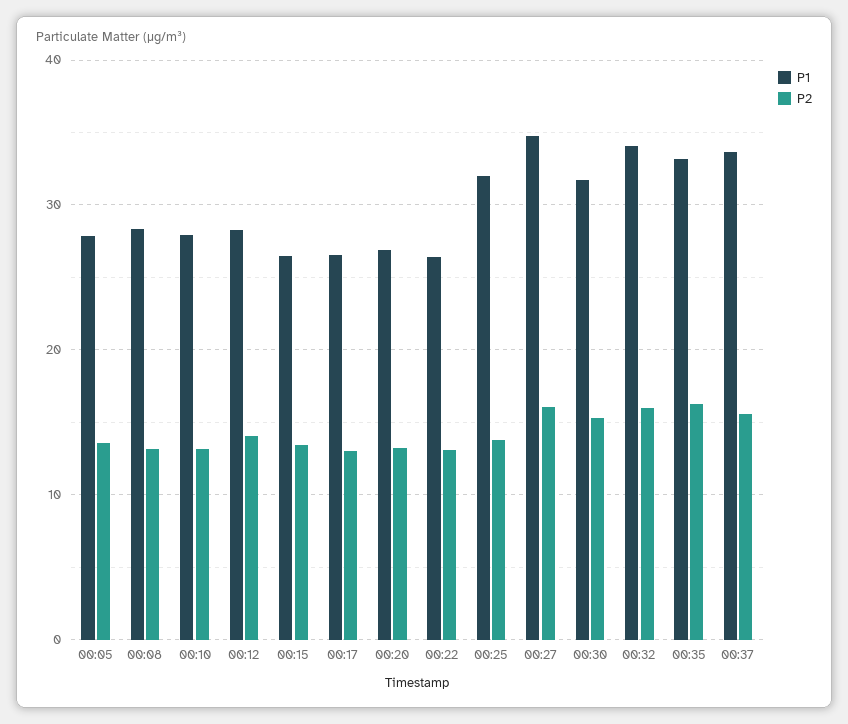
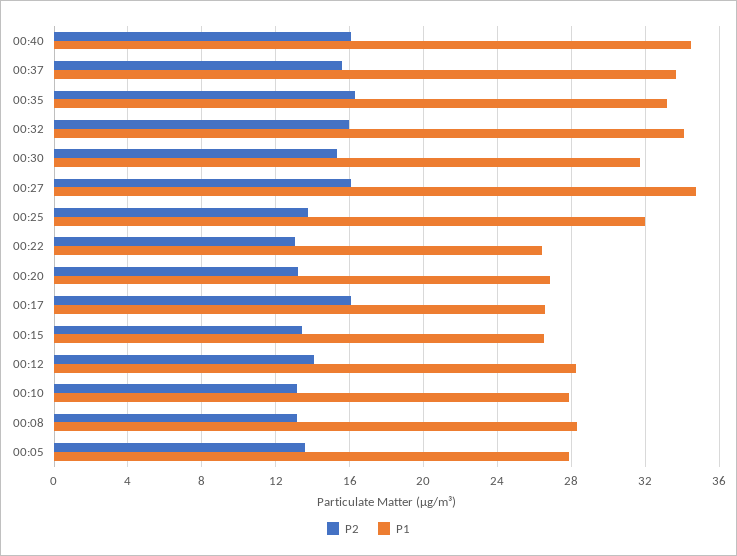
P2, 00:17: 13 -> 16
P2, 00:40: none -> 16
P1, 00:40: none -> 34.5

